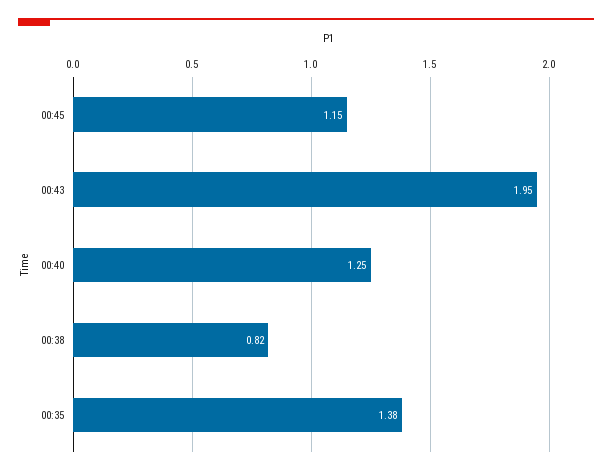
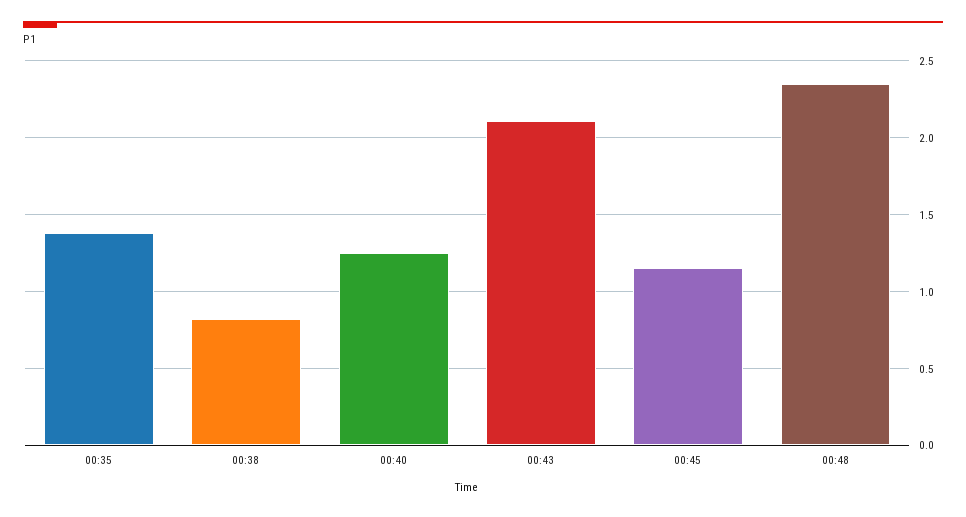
00:43: 1.95 -> 2.1
00:48: none -> 2.35

